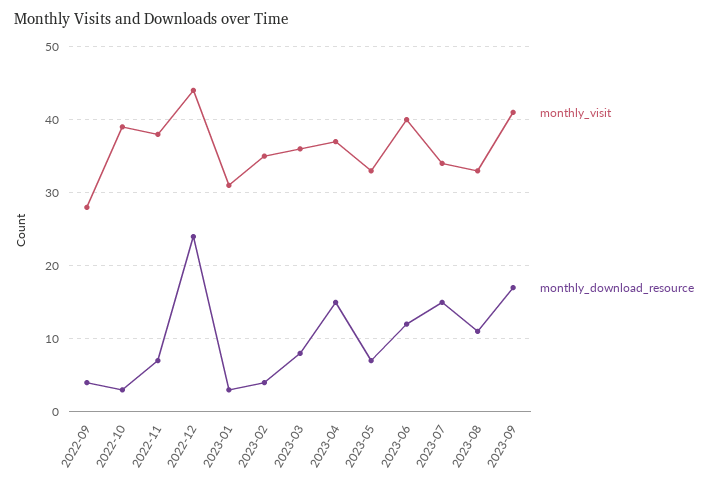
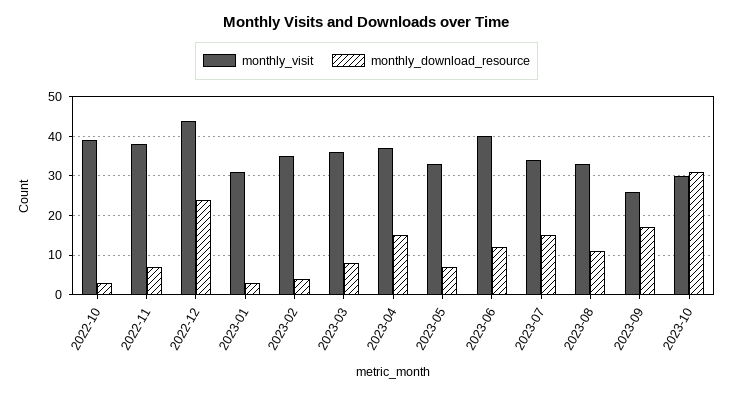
monthly_visit, 2022-09: 28 -> none
monthly_download_resource, 2022-09: 4 -> none
monthly_visit, 2023-09: 41 -> 25
monthly_visit, 2023-10: none -> 30
monthly_download_resource, 2023-10: none -> 30

